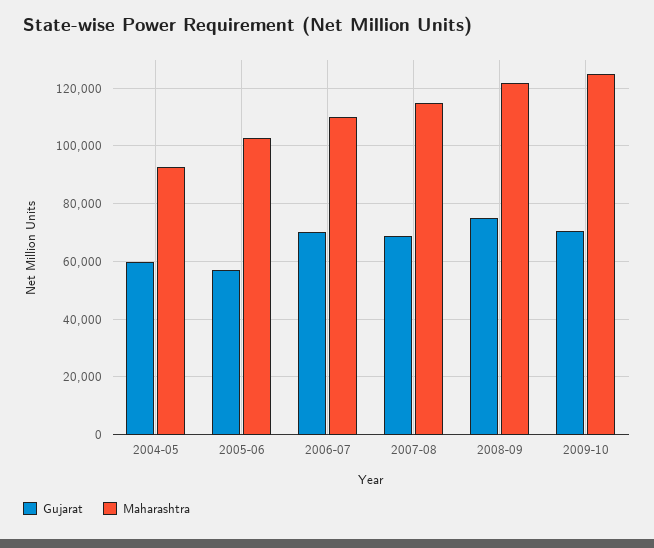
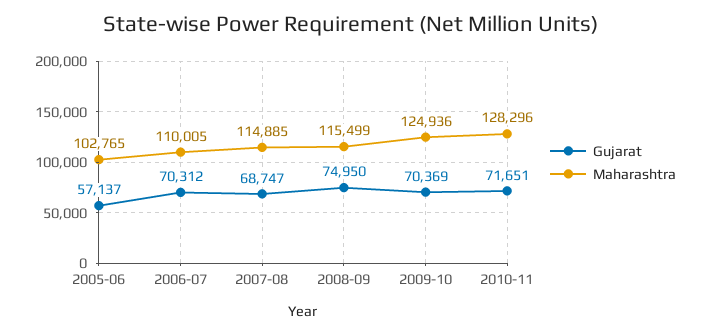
Gujarat, 2004-05: 60000 -> none
Maharashtra, 2004-05: 92500 -> none
Maharashtra, 2008-09: 122500 -> 115499
Gujarat, 2010-11: none -> 71651
Maharashtra, 2010-11: none -> 128296

